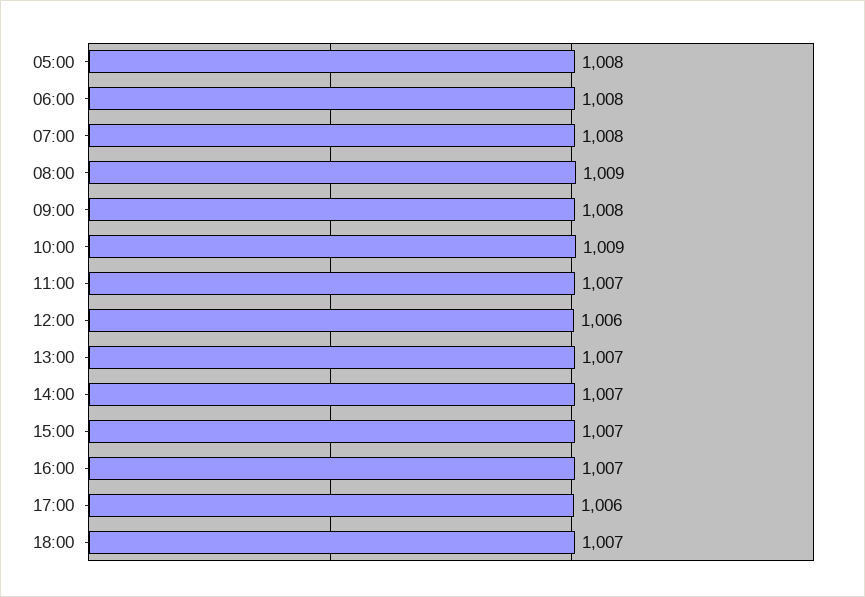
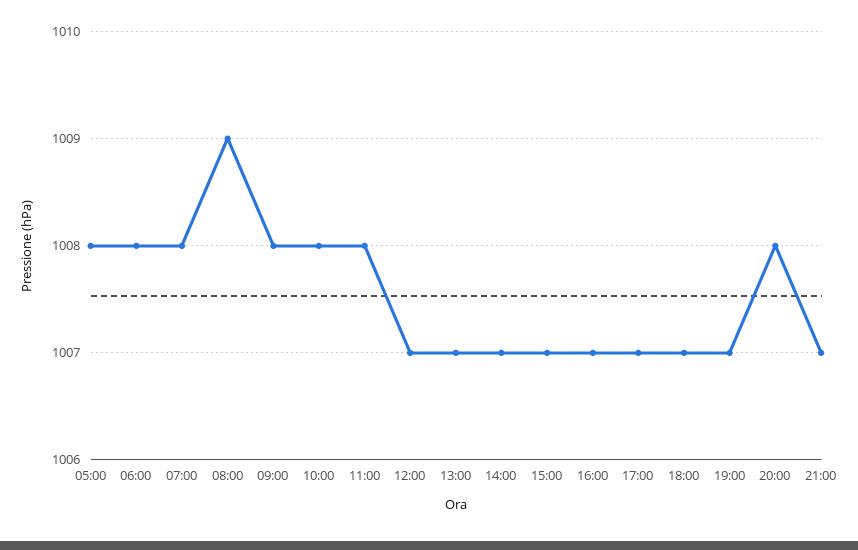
10:00: 1009 -> 1008
11:00: 1007 -> 1008
12:00: 1006 -> 1007
17:00: 1006 -> 1007
19:00: none -> 1007
20:00: none -> 1008
21:00: none -> 1007

